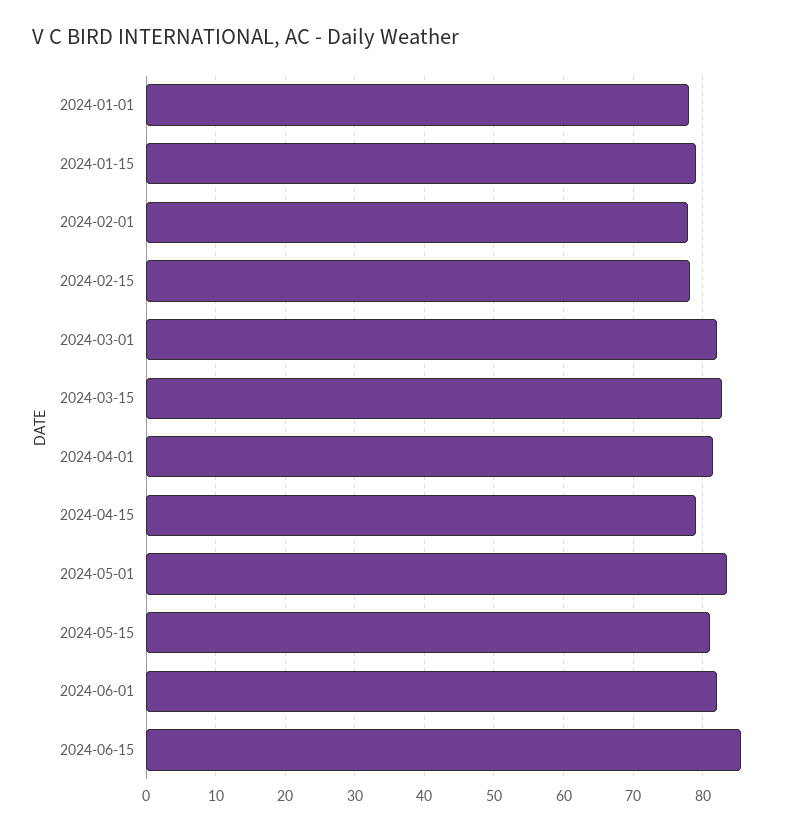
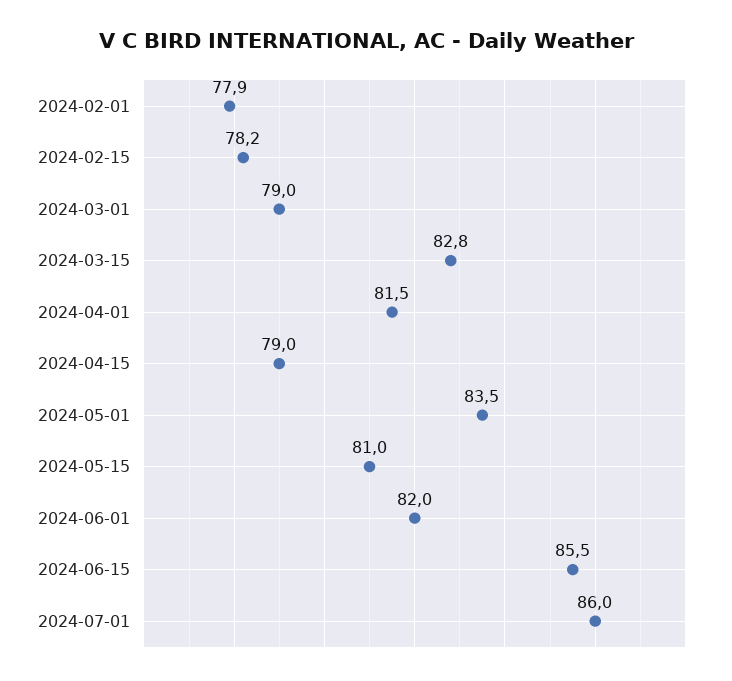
2024-01-01: 78 -> none
2024-01-15: 79 -> none
2024-03-01: 82 -> 79
2024-07-01: none -> 86

